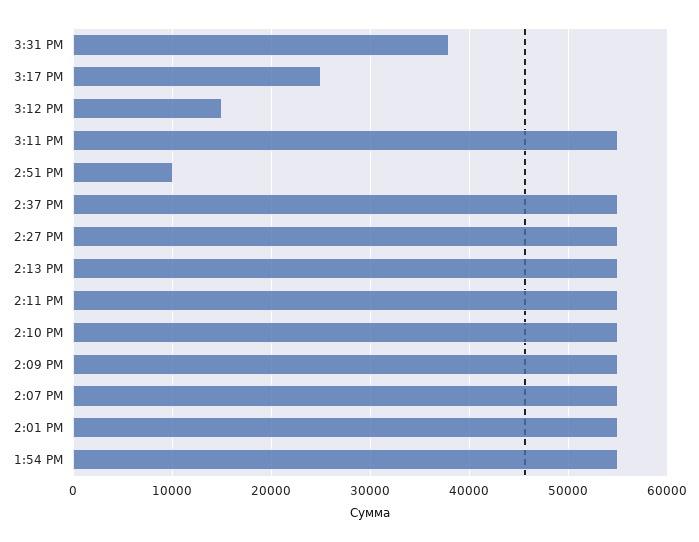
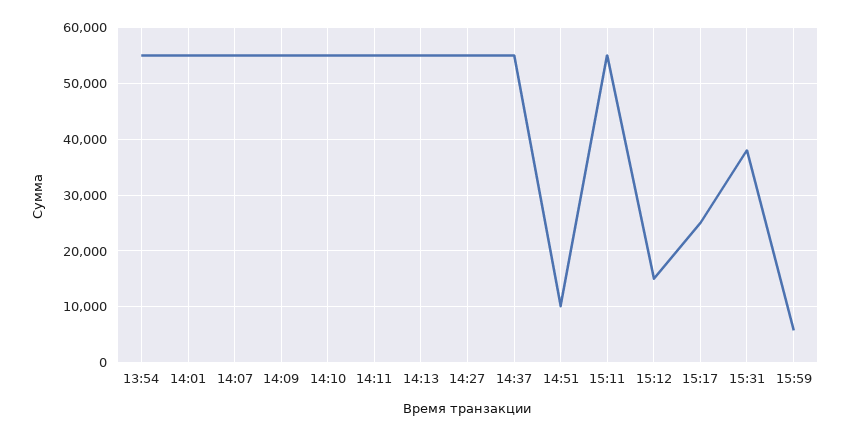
15:59: none -> 6000

